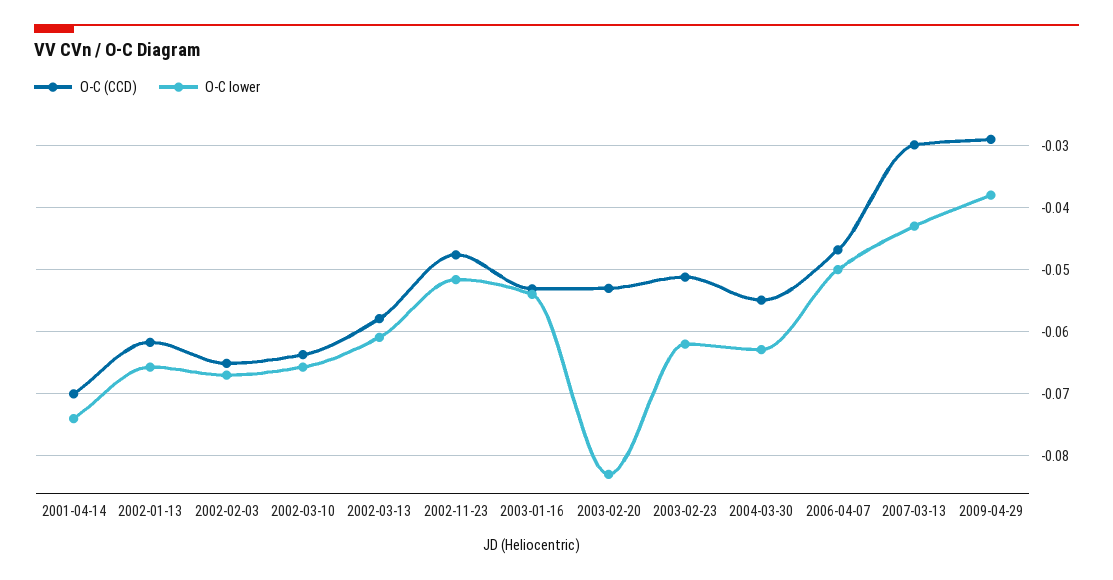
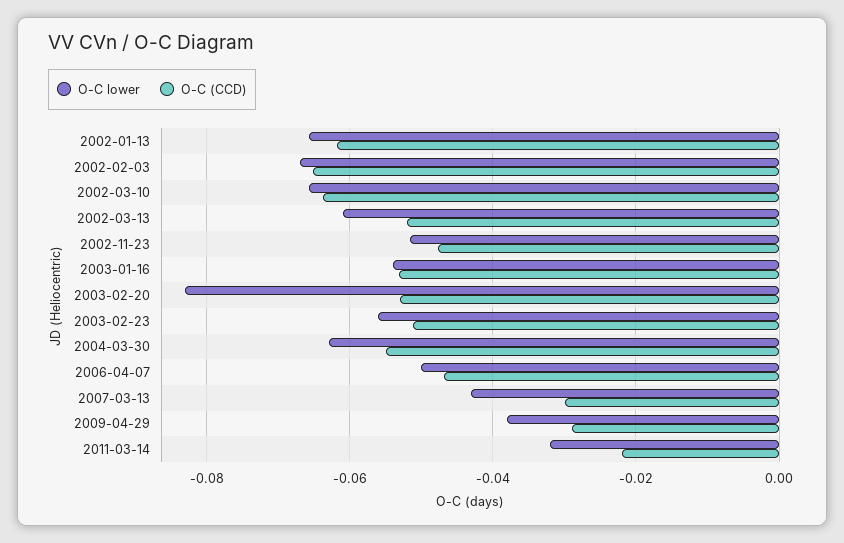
O-C (CCD), 2001-04-14: -0.07 -> none
O-C lower, 2001-04-14: -0.074 -> none
O-C (CCD), 2002-03-13: -0.058 -> -0.052
O-C lower, 2003-02-23: -0.062 -> -0.056
O-C lower, 2011-03-14: none -> -0.032
O-C (CCD), 2011-03-14: none -> -0.022

